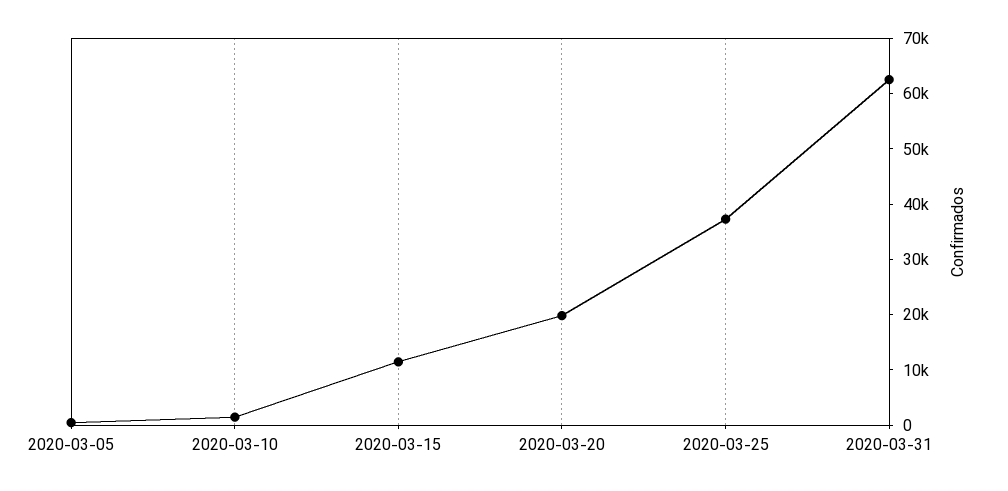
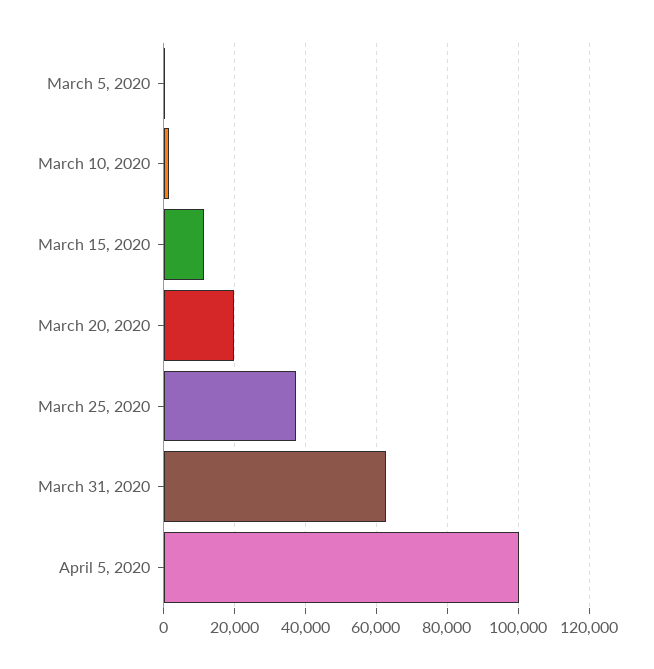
April 5, 2020: none -> 100000

